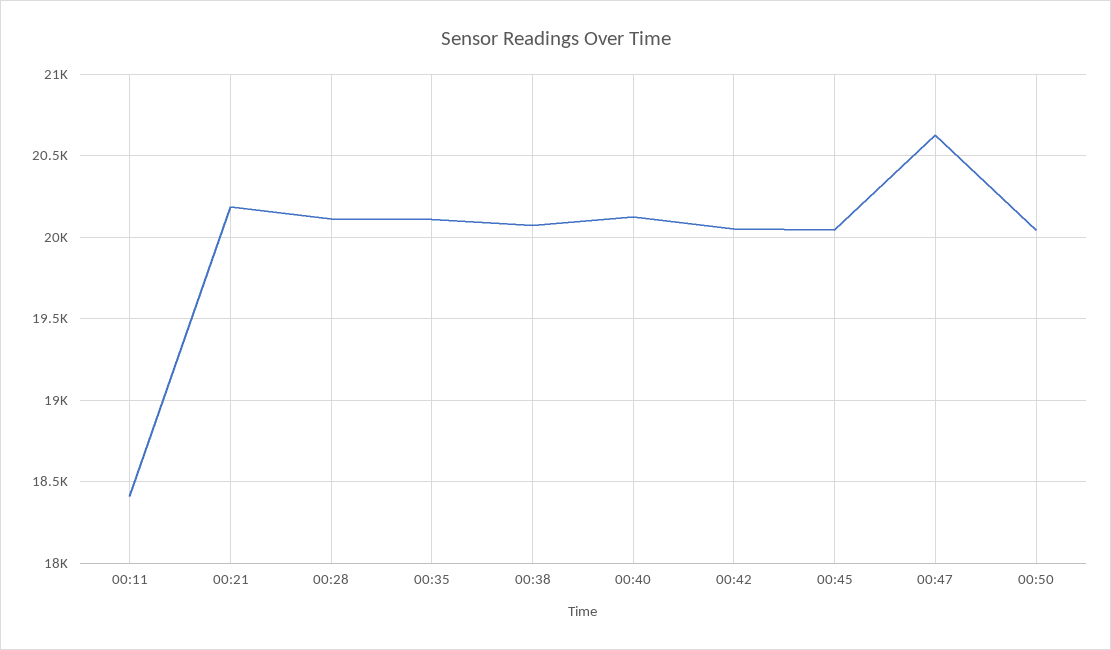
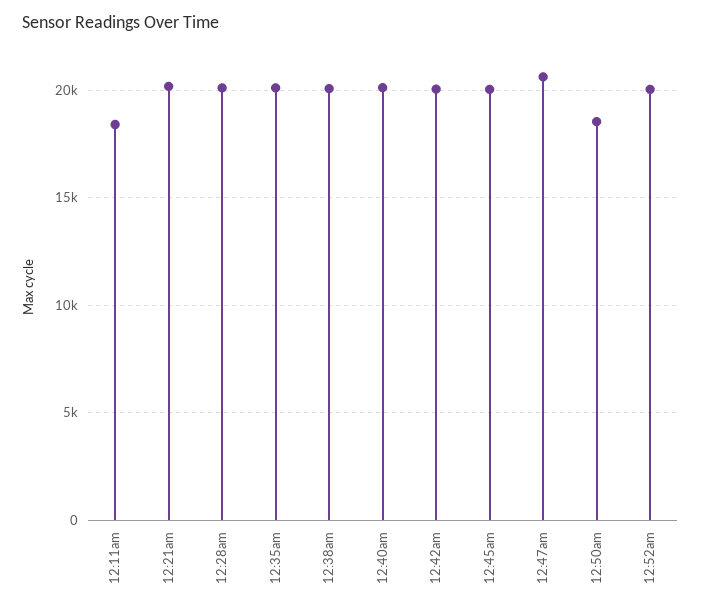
00:50: 20050 -> 18500
12:52am: none -> 20000

